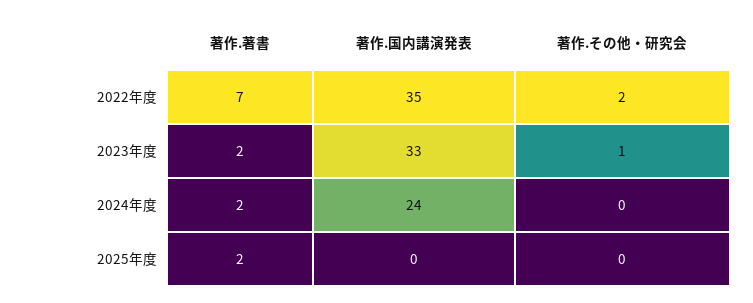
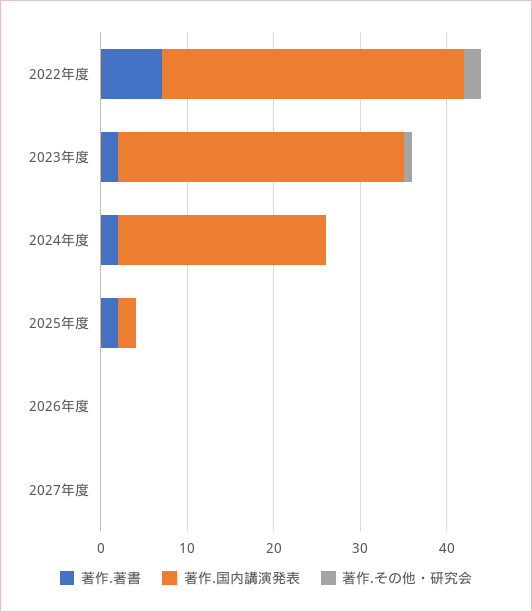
著作.国内講演発表, 2025年度: 0 -> 2
著作.著書, 2026年度: none -> 0
著作.国内講演発表, 2026年度: none -> 0
著作.その他・研究会, 2026年度: none -> 0
著作.著書, 2027年度: none -> 0
著作.国内講演発表, 2027年度: none -> 0
著作.その他・研究会, 2027年度: none -> 0

